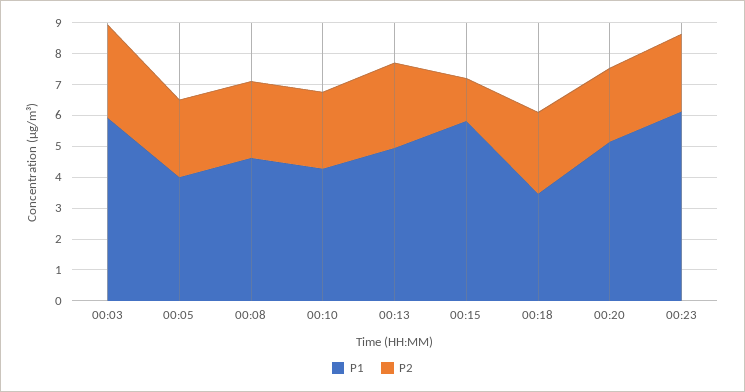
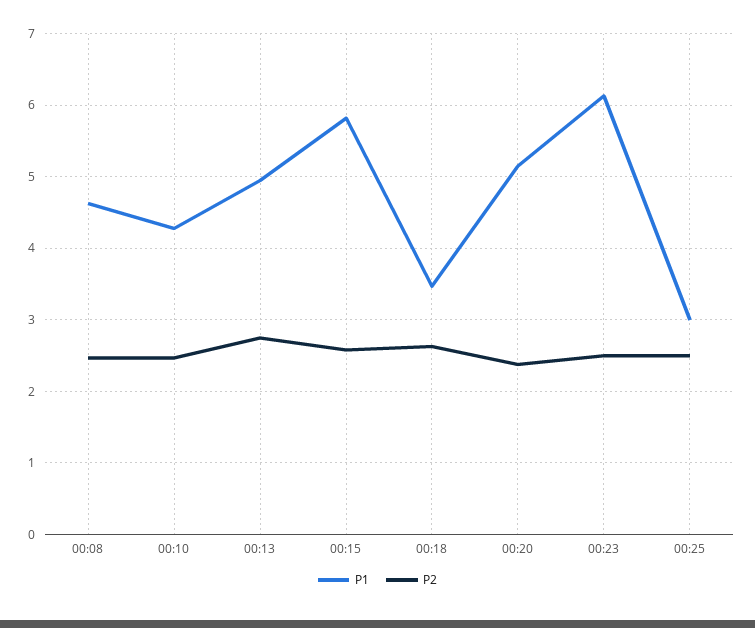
P1, 00:03: 6 -> none
P2, 00:03: 3 -> none
P1, 00:05: 4 -> none
P2, 00:05: 2.5 -> none
P2, 00:15: 1.5 -> 2.6
P1, 00:25: none -> 3
P2, 00:25: none -> 2.5

